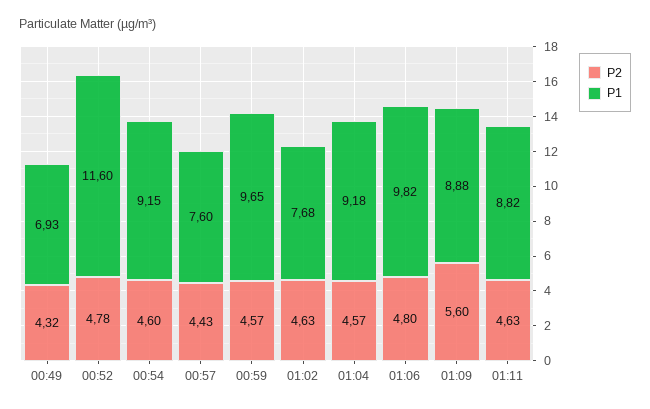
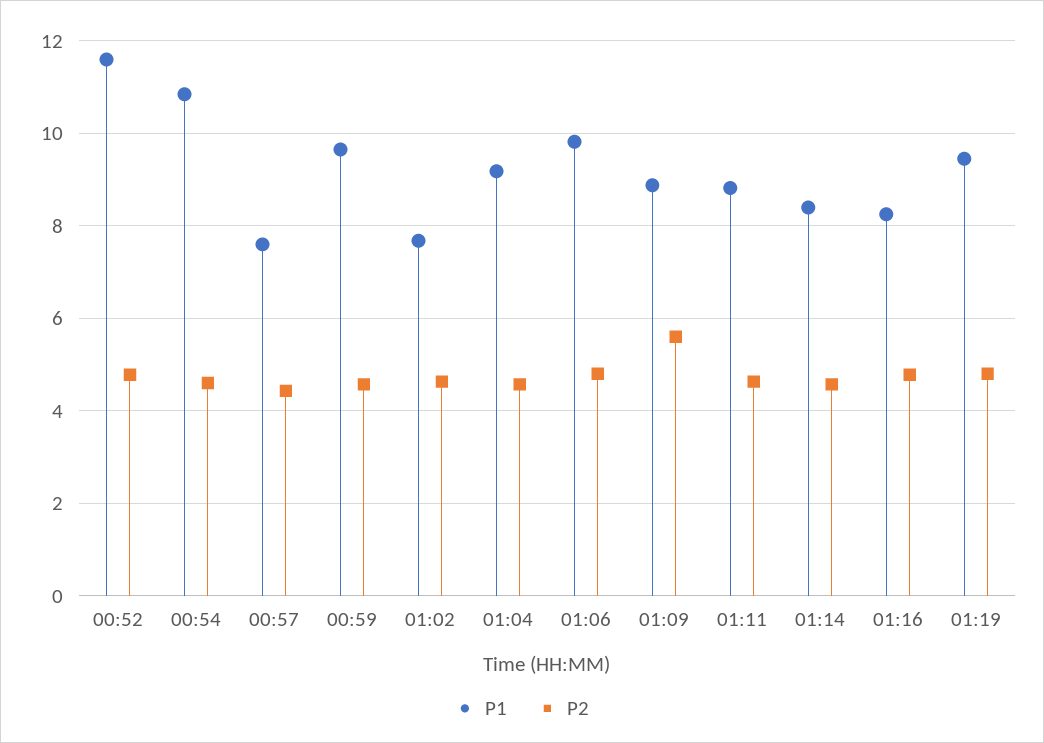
P2, 00:49: 4.32 -> none
P1, 00:49: 6.93 -> none
P1, 00:54: 9.15 -> 10.8
P1, 01:14: none -> 8.4
P2, 01:14: none -> 4.6
P1, 01:16: none -> 8.2
P2, 01:16: none -> 4.8
P1, 01:19: none -> 9.4
P2, 01:19: none -> 4.8

